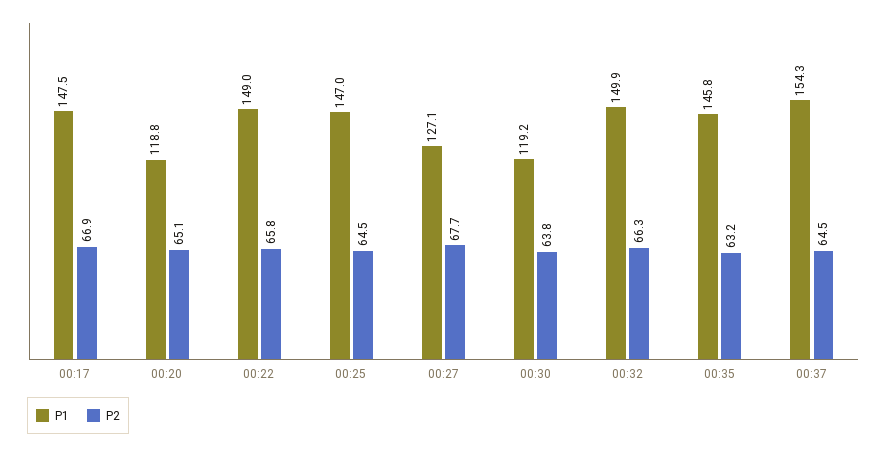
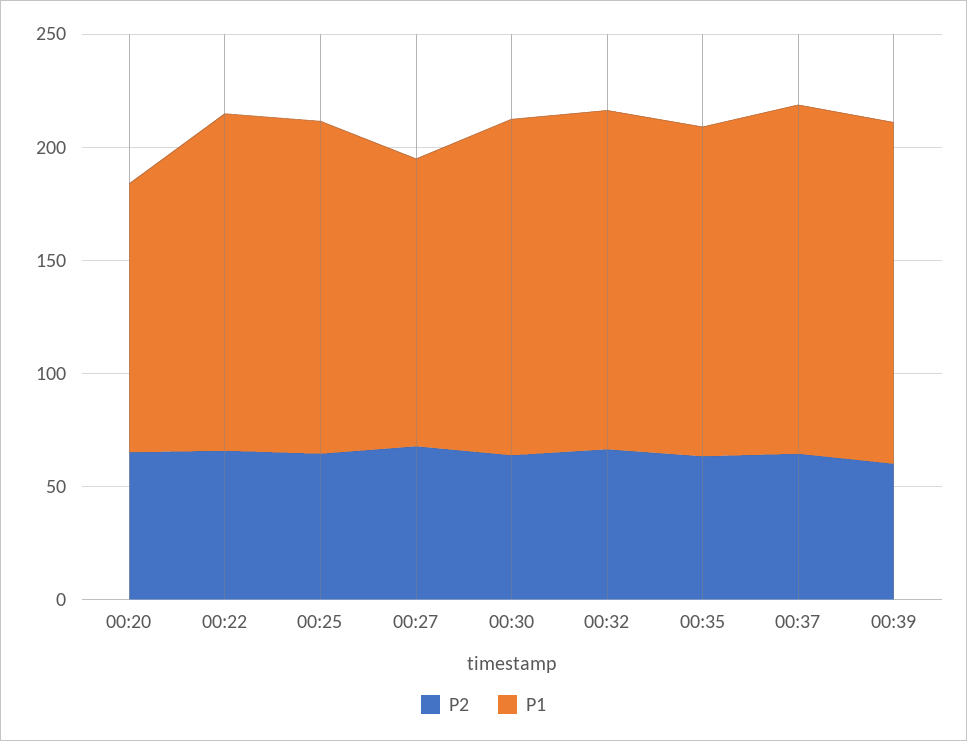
P1, 00:17: 147.5 -> none
P2, 00:17: 66.9 -> none
P1, 00:30: 119.2 -> 150
P2, 00:39: none -> 60
P1, 00:39: none -> 150

